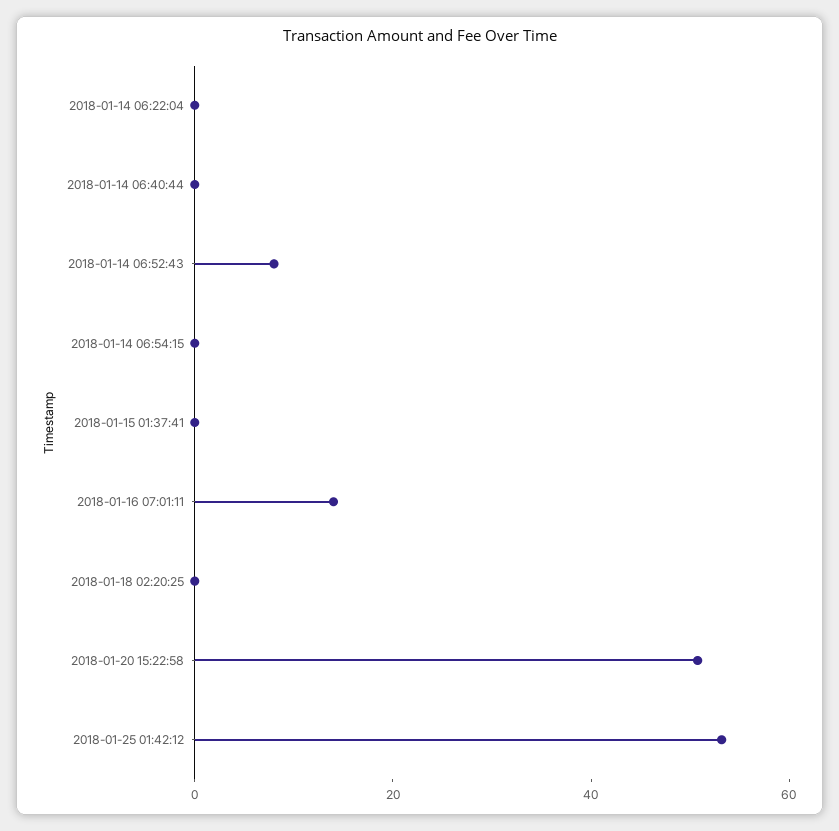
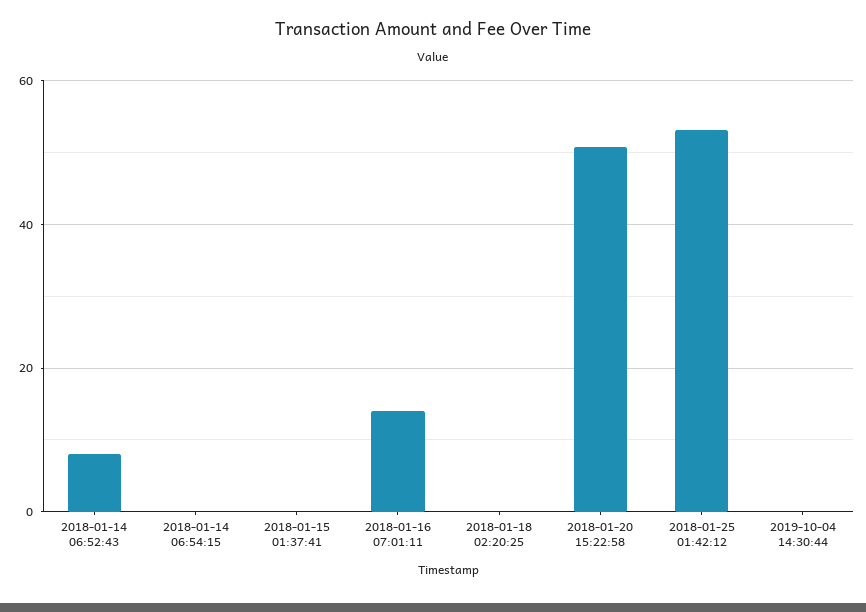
2018-01-14 06:22:04: 0 -> none
2018-01-14 06:40:44: 0 -> none
2019-10-04 14:30:44: none -> 0

